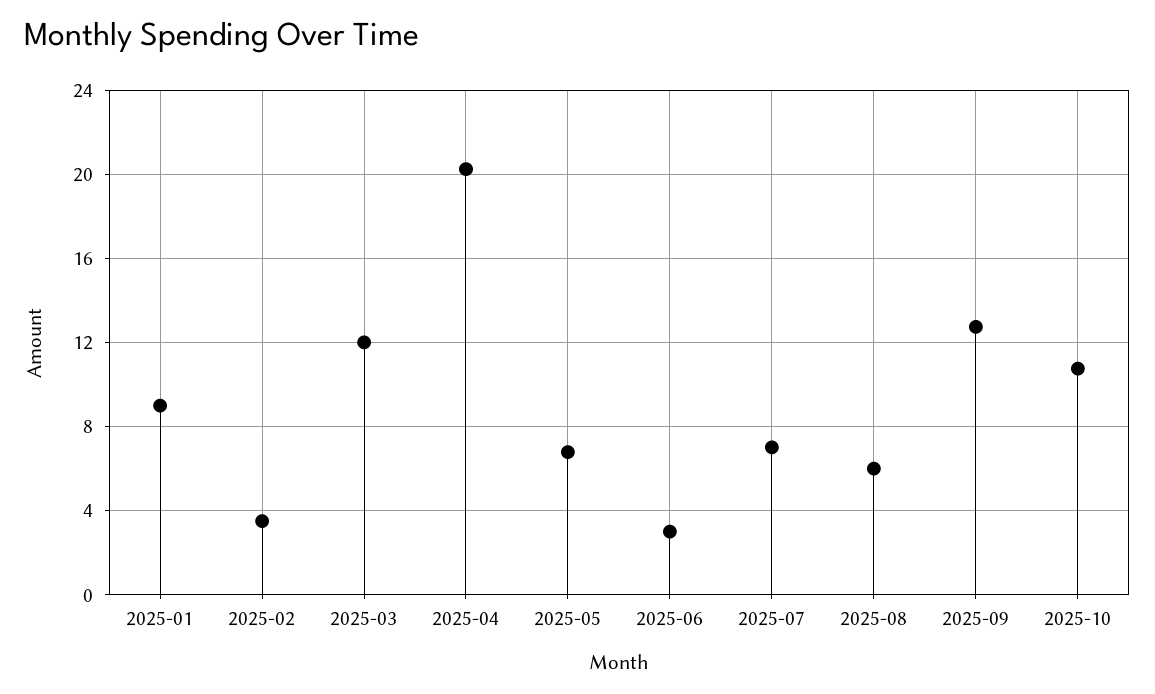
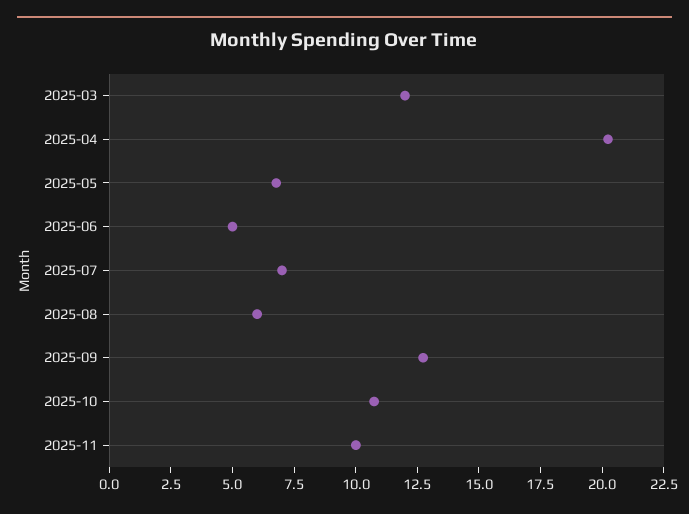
2025-01: 9 -> none
2025-02: 3.5 -> none
2025-06: 3 -> 5
2025-11: none -> 10

